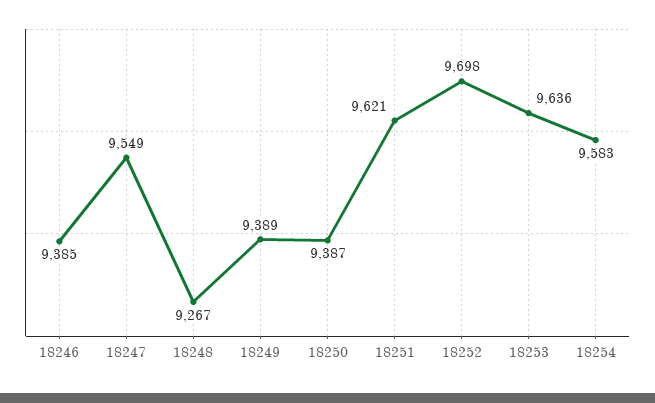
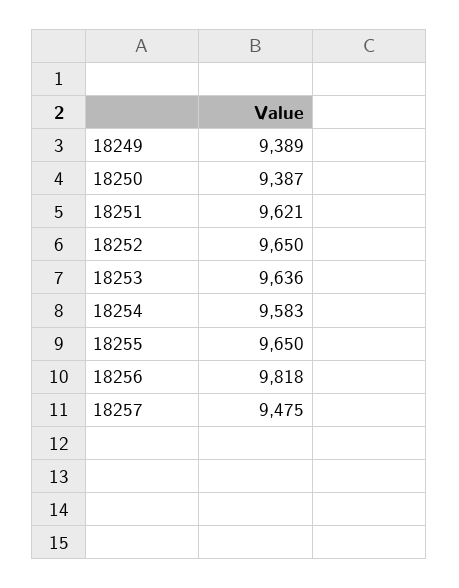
18246: 9385 -> none
18247: 9549 -> none
18248: 9267 -> none
18252: 9698 -> 9650
18255: none -> 9650
18256: none -> 9818
18257: none -> 9475

